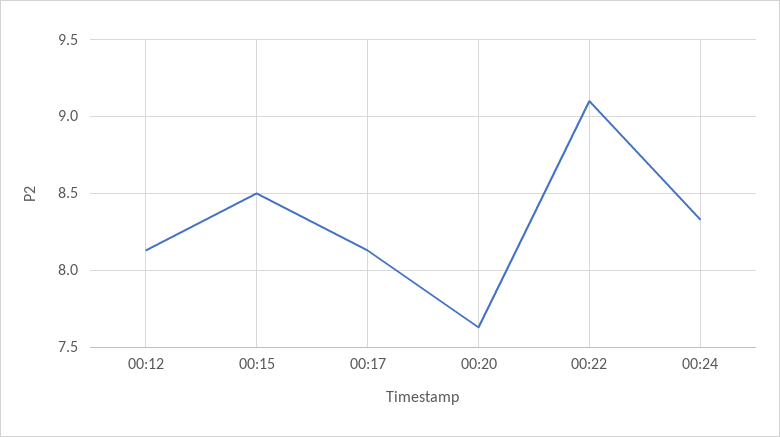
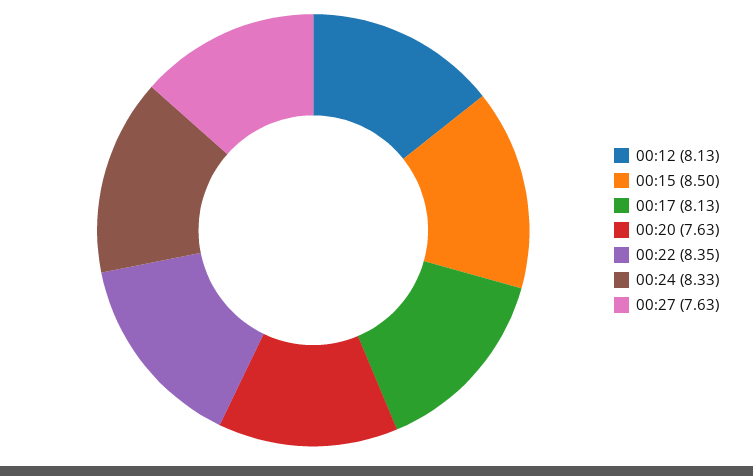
00:22: 9.1 -> 8.35
00:27: none -> 7.63

